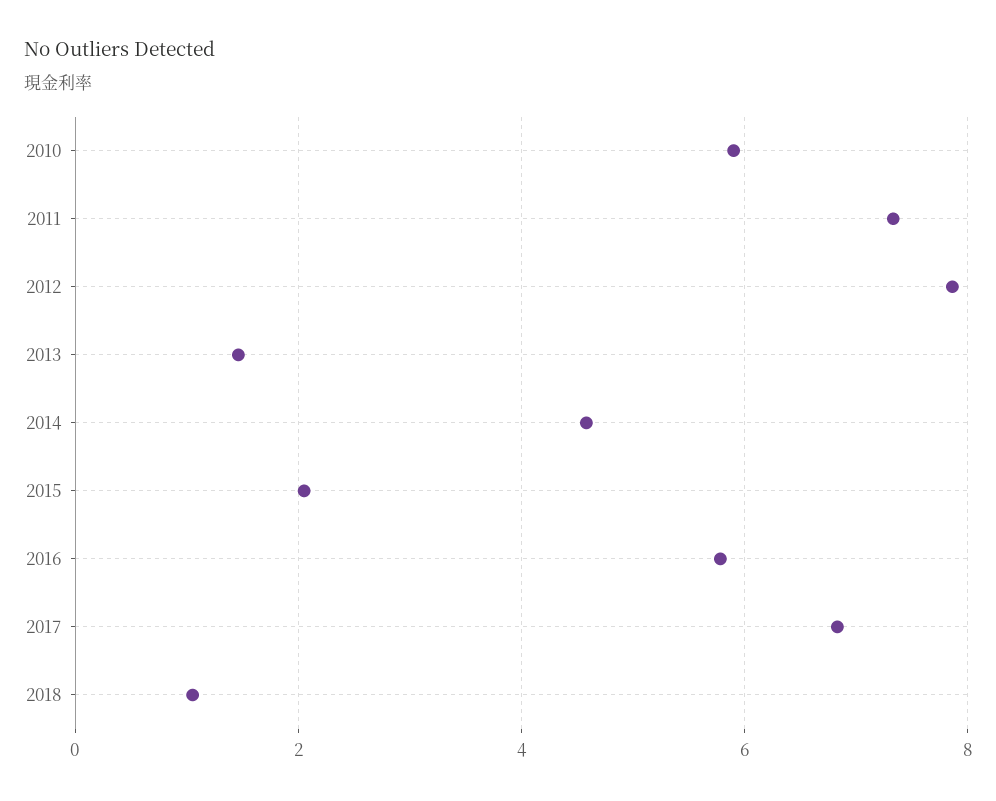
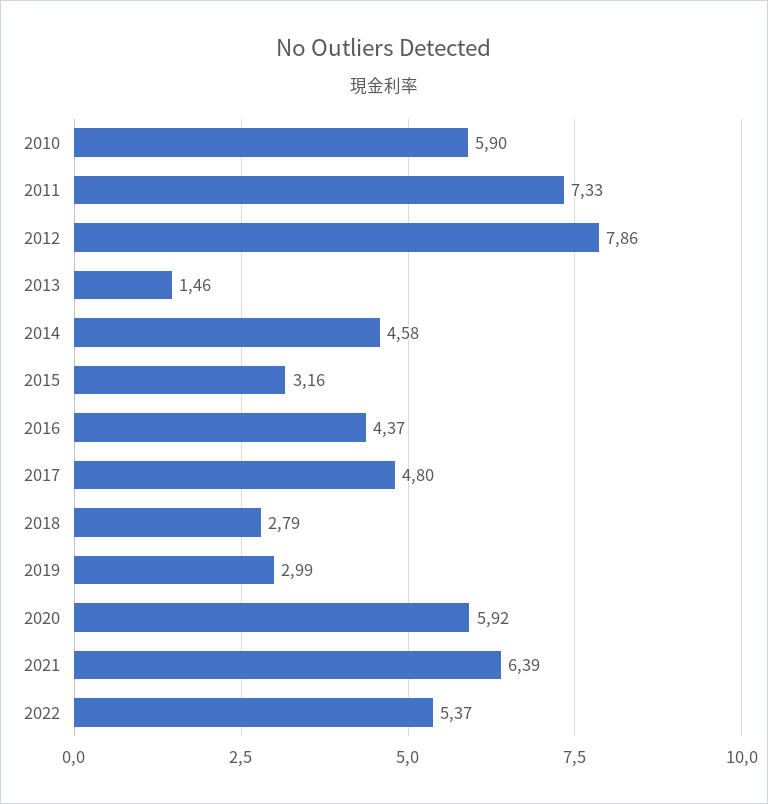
2015: 2 -> 3.16
2016: 5.8 -> 4.37
2017: 6.8 -> 4.8
2018: 1 -> 2.79
2019: none -> 2.99
2020: none -> 5.92
2021: none -> 6.39
2022: none -> 5.37

